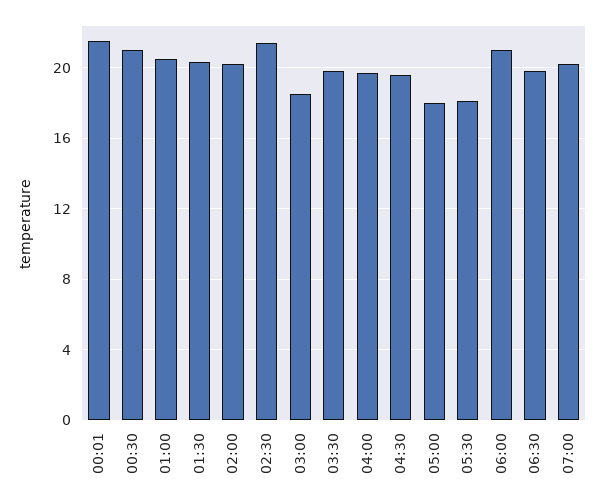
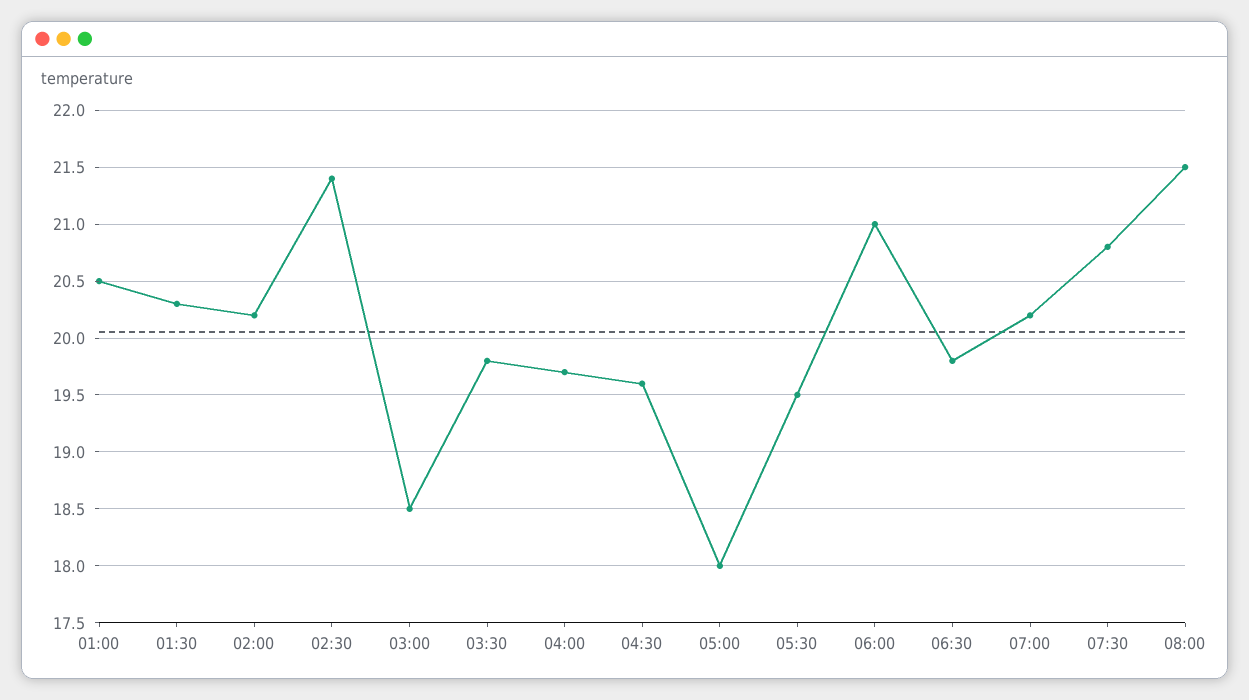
00:01: 21.5 -> none
00:30: 21 -> none
05:30: 18 -> 19.5
07:30: none -> 20.8
08:00: none -> 21.5

